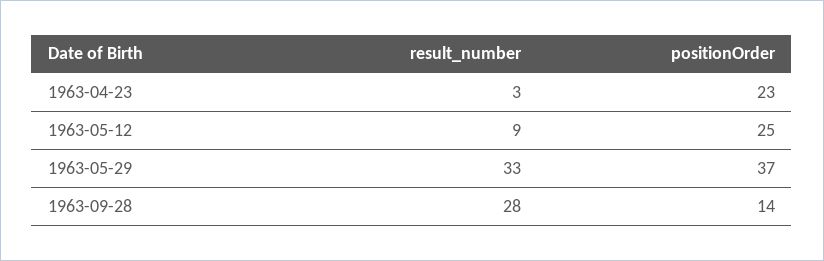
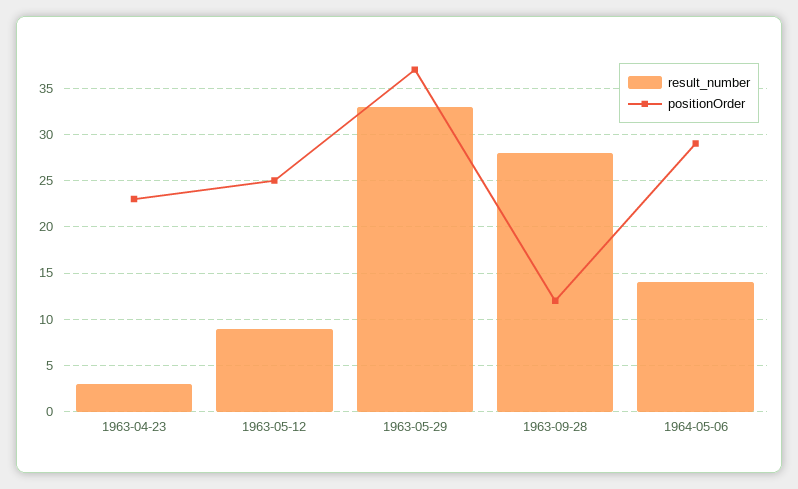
positionOrder, 1963-09-28: 14 -> 12
result_number, 1964-05-06: none -> 14
positionOrder, 1964-05-06: none -> 29

